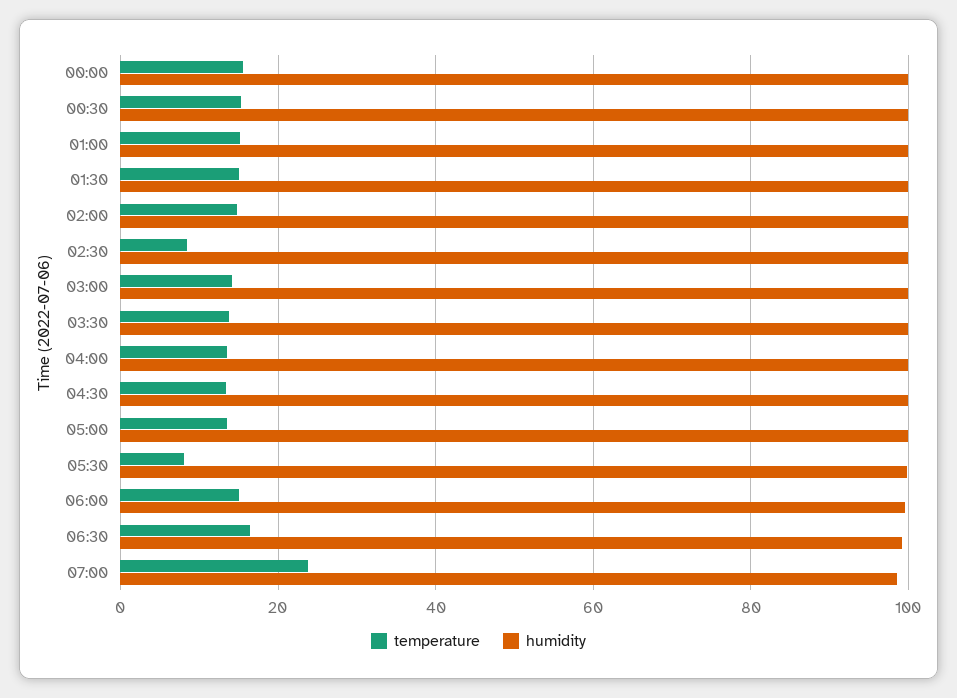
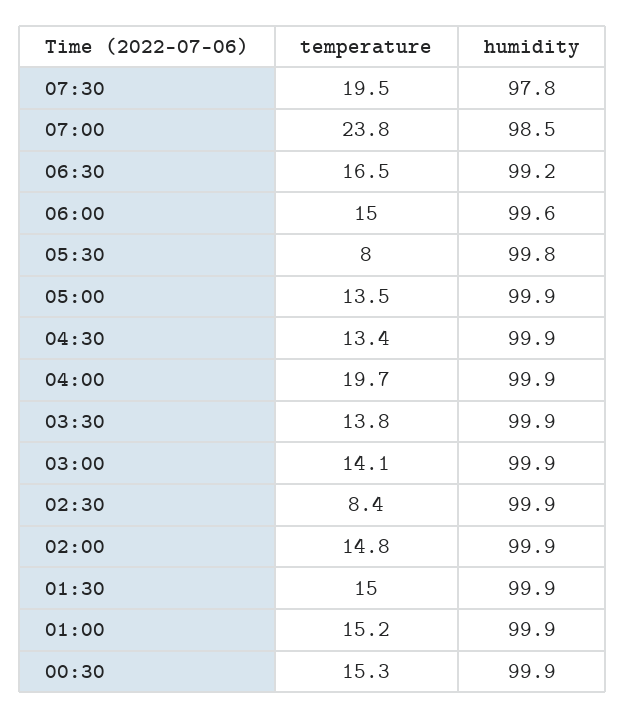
temperature, 00:00: 16 -> none
humidity, 00:00: 100 -> none
temperature, 04:00: 14 -> 19.7
temperature, 07:30: none -> 19.5
humidity, 07:30: none -> 97.8

